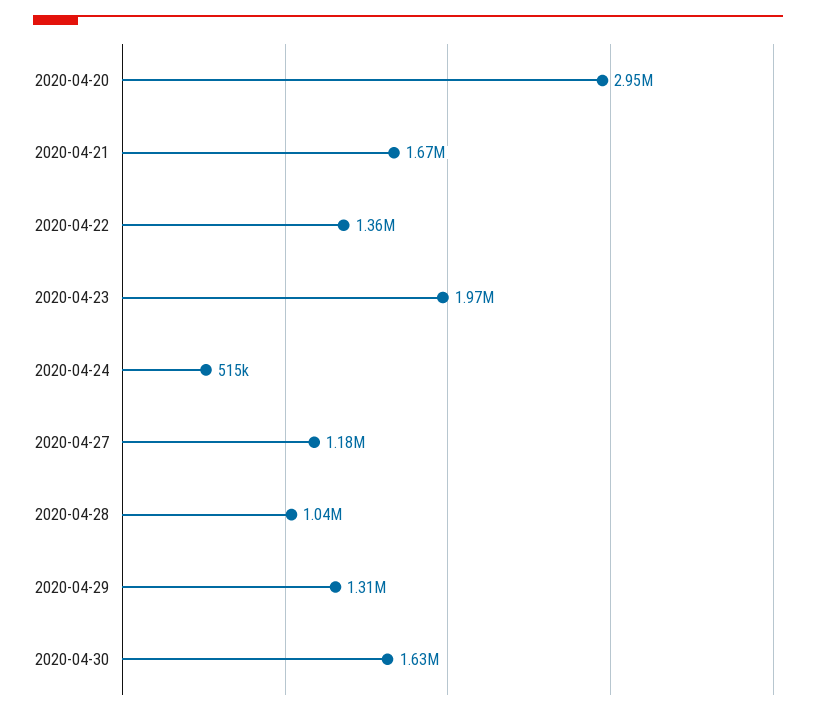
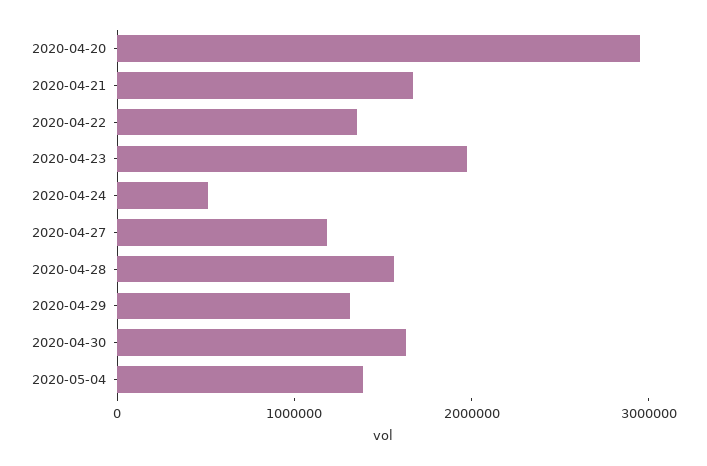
2020-04-28: 1040000 -> 1600000
2020-05-04: none -> 1400000

